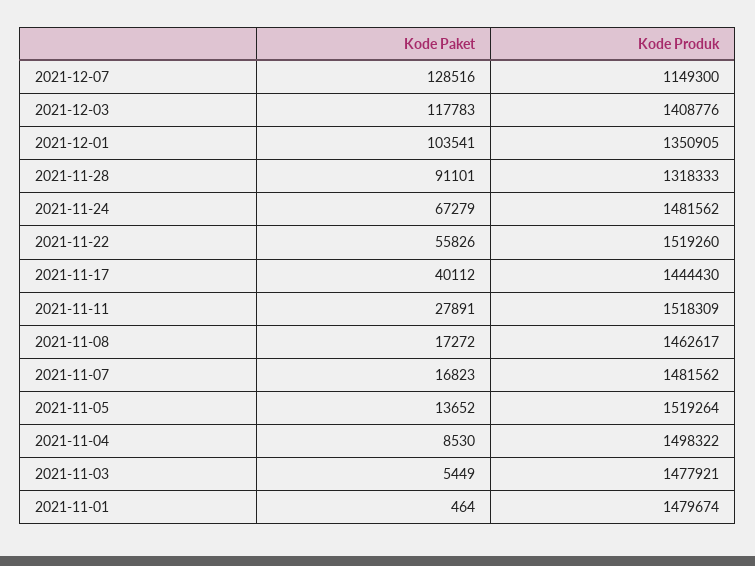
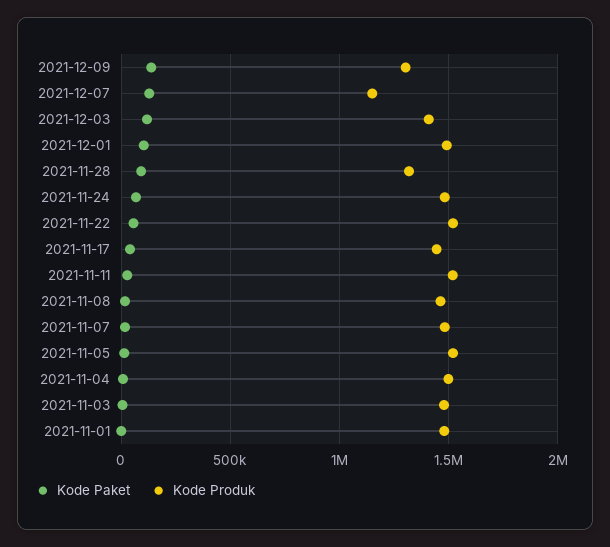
Kode Produk, 2021-12-01: 1350905 -> 1500000
Kode Paket, 2021-12-09: none -> 150000
Kode Produk, 2021-12-09: none -> 1300000

